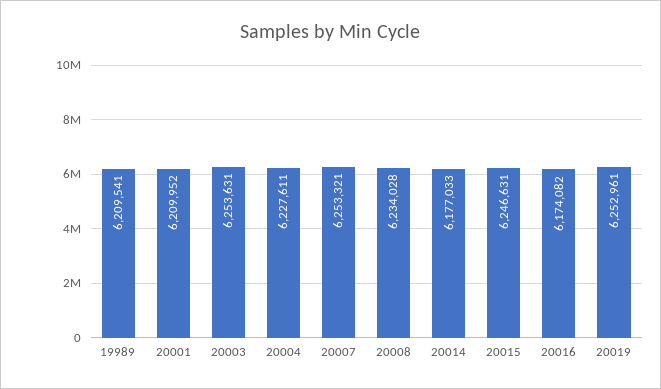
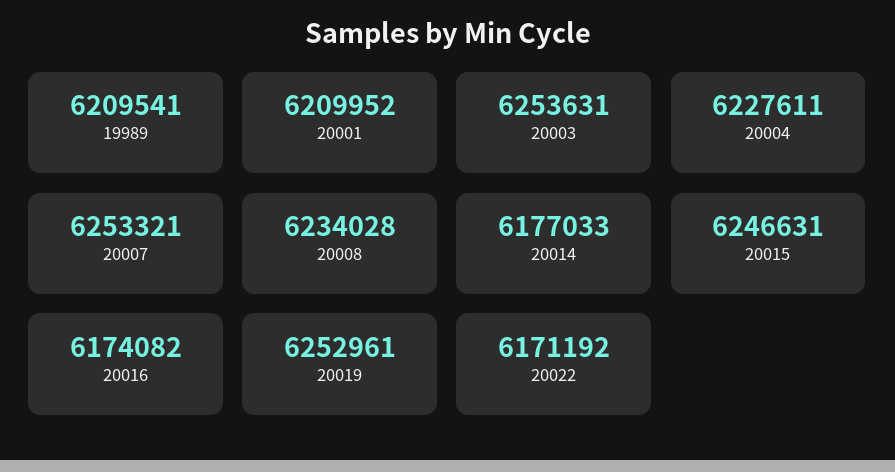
20022: none -> 6171192

